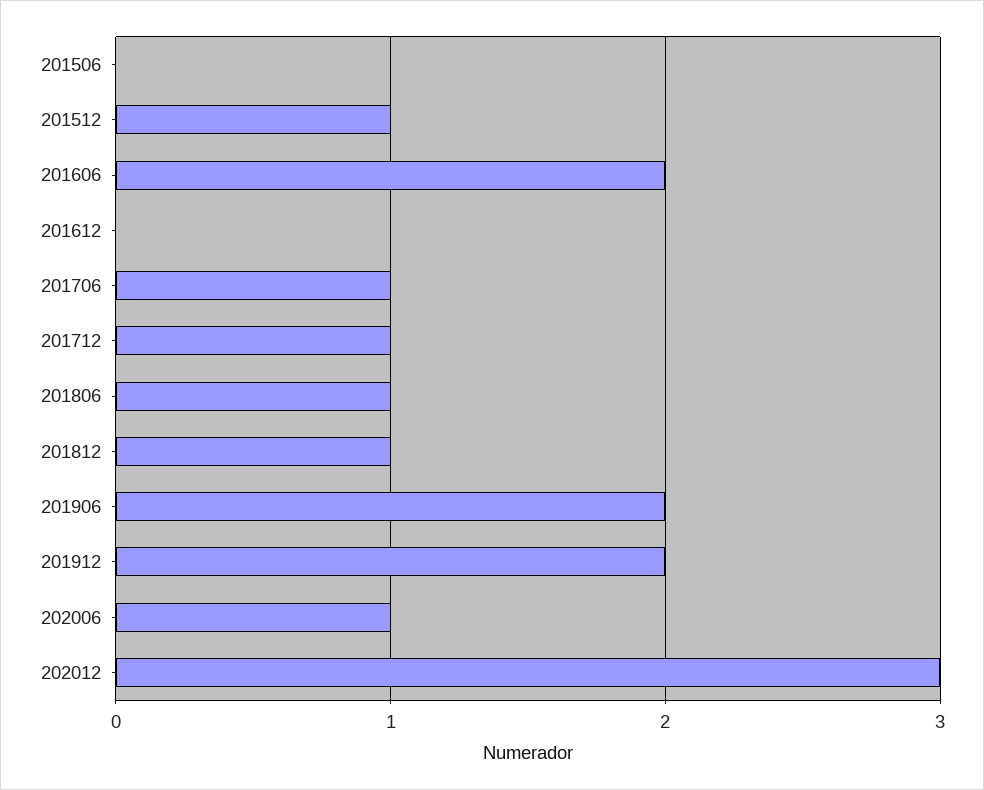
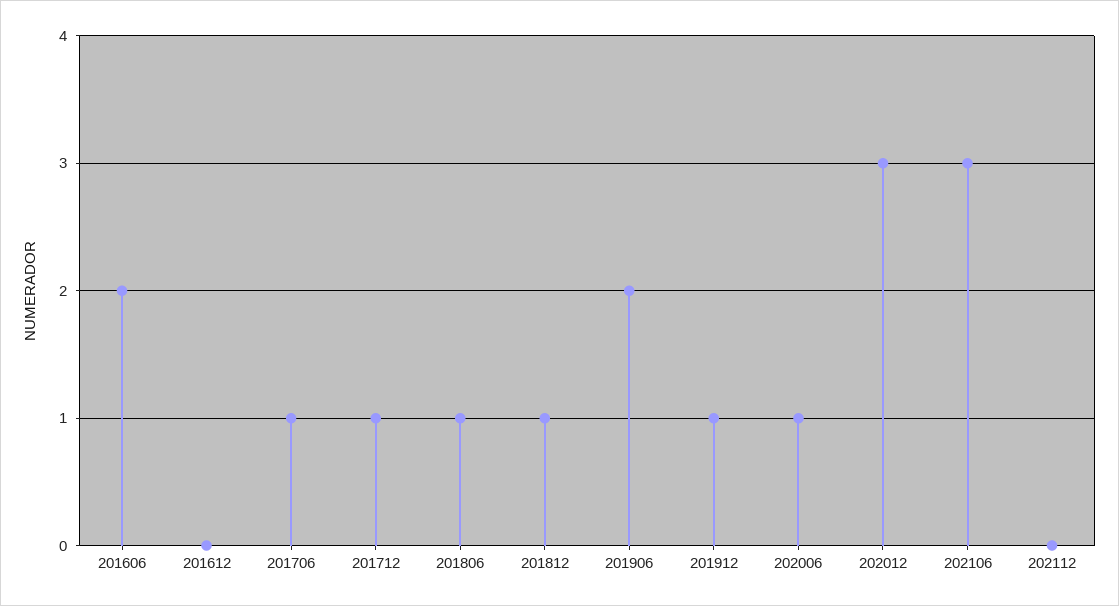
201506: 0 -> none
201512: 1 -> none
201912: 2 -> 1
202106: none -> 3
202112: none -> 0

